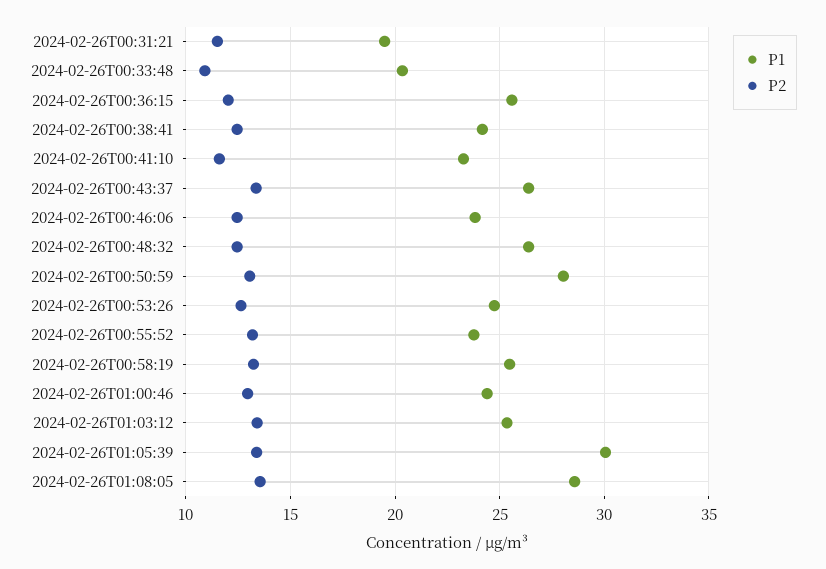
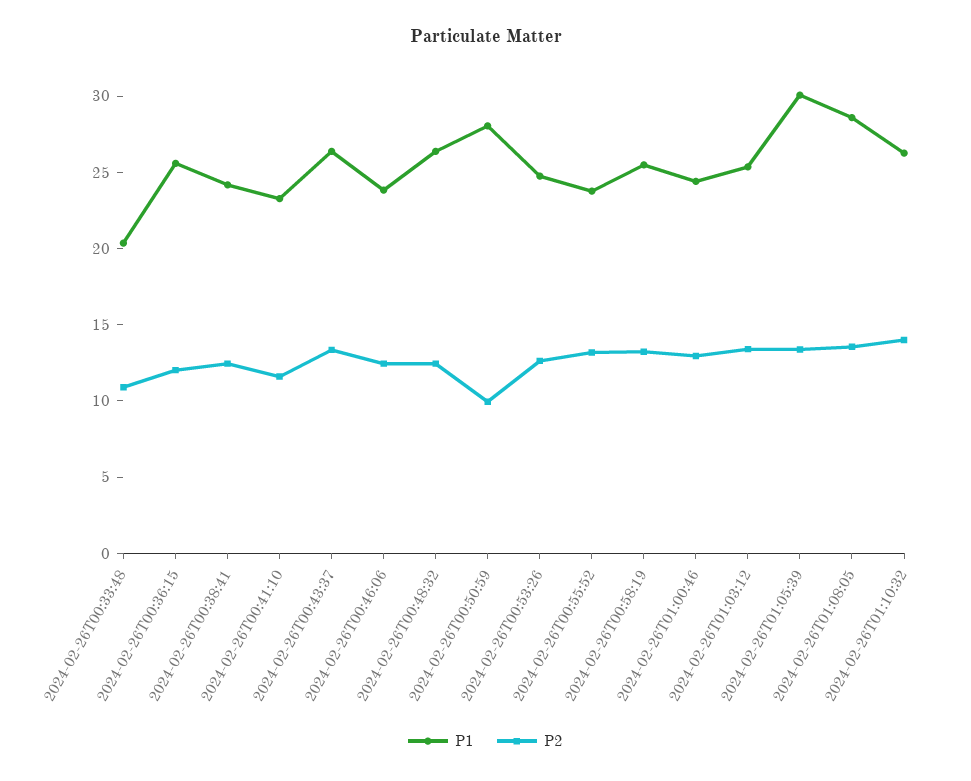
P1, 2024-02-26T00:31:21: 19.5 -> none
P2, 2024-02-26T00:31:21: 11.5 -> none
P2, 2024-02-26T00:50:59: 13 -> 10
P1, 2024-02-26T01:10:32: none -> 26
P2, 2024-02-26T01:10:32: none -> 14

